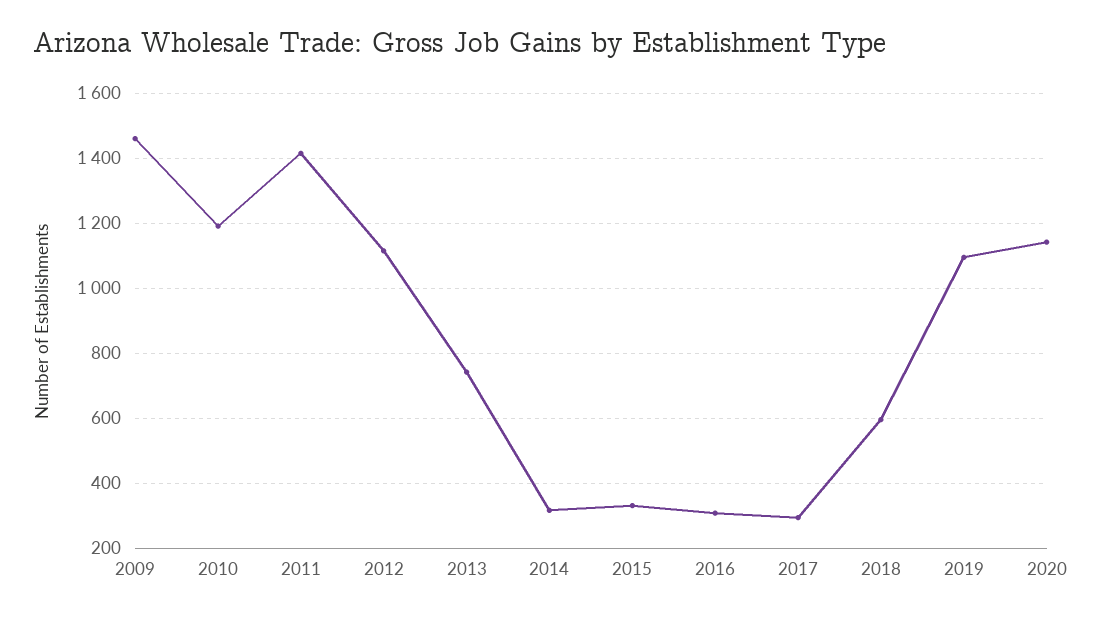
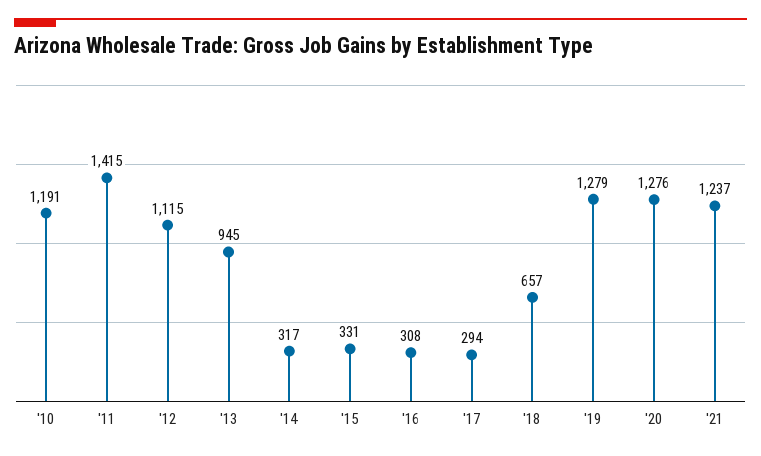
2009: 1460 -> none
2013: 740 -> 945
2018: 600 -> 657
2019: 1100 -> 1279
2020: 1140 -> 1276
'21: none -> 1237

